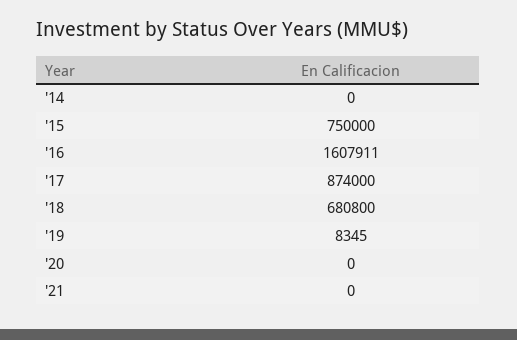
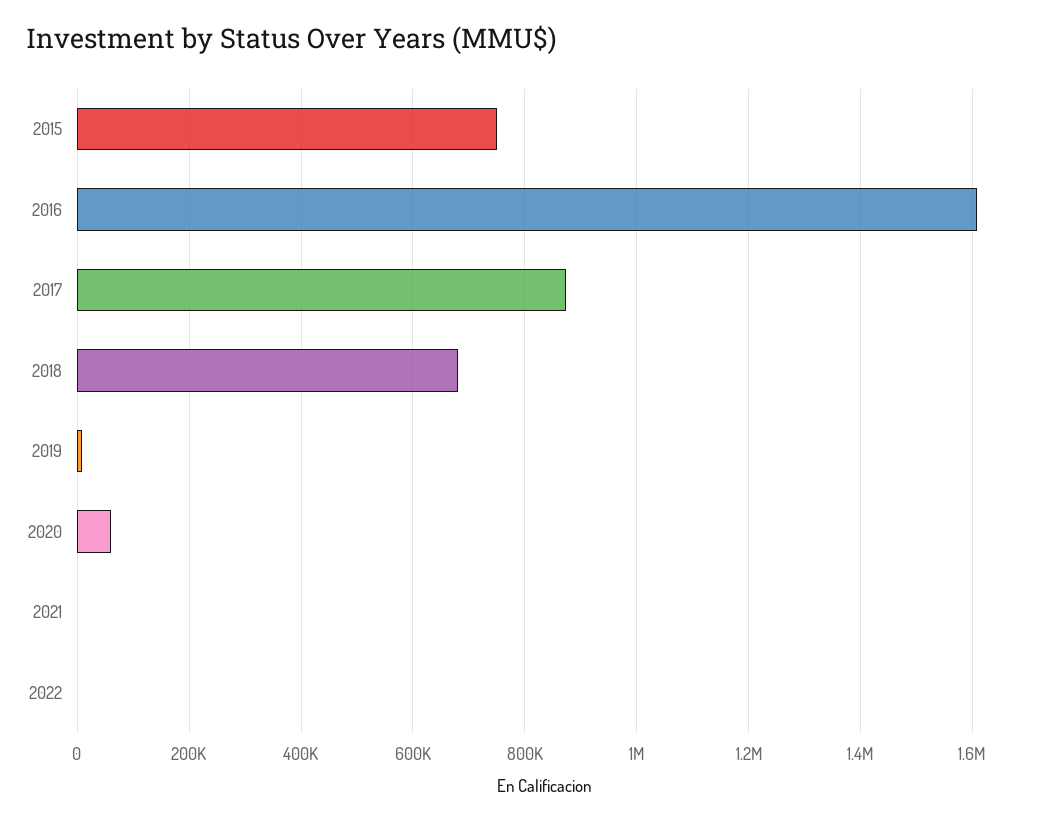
'14: 0 -> none
'20: 0 -> 60000
2022: none -> 0

